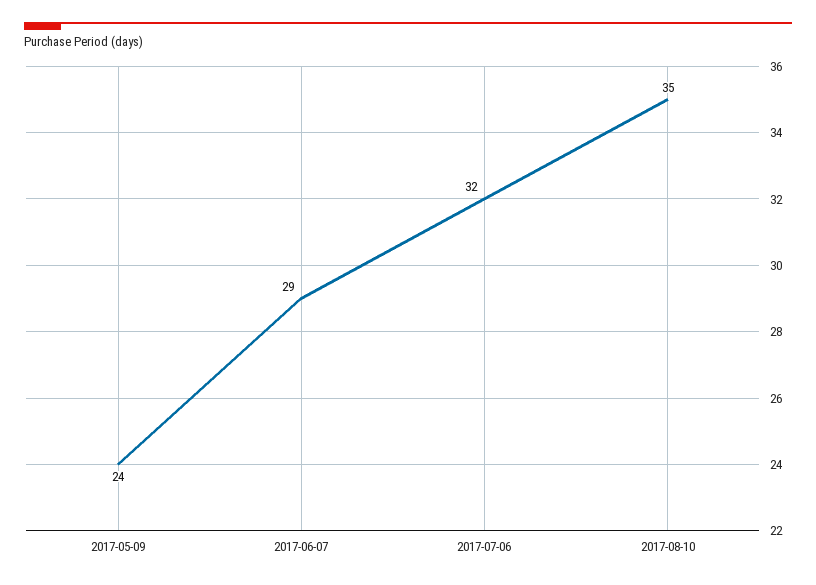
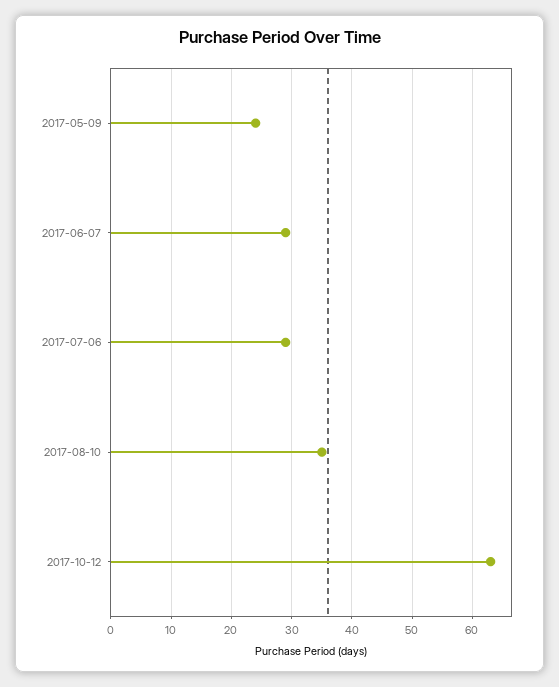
2017-07-06: 32 -> 29
2017-10-12: none -> 63

